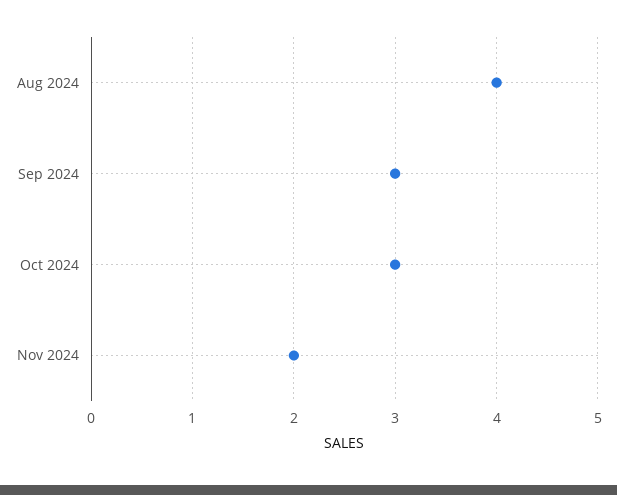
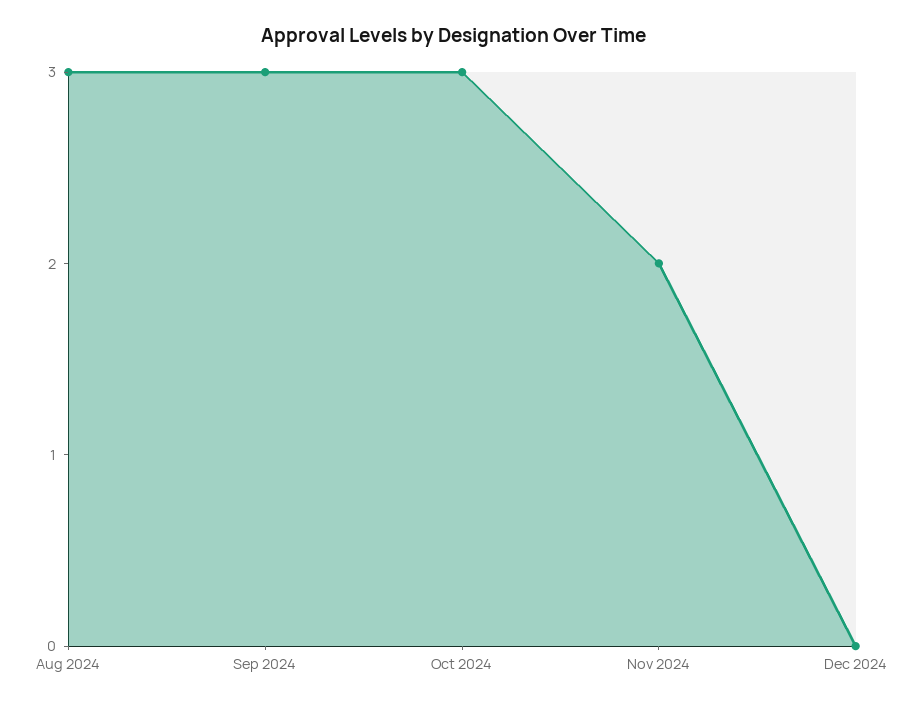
Aug 2024: 4 -> 3
Dec 2024: none -> 0

